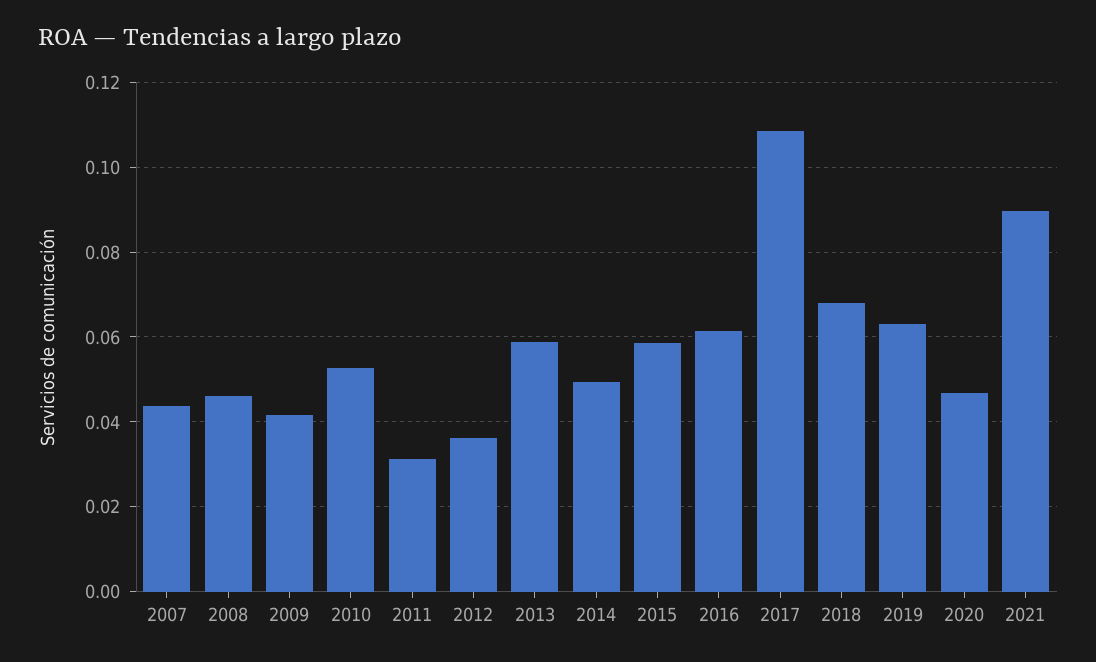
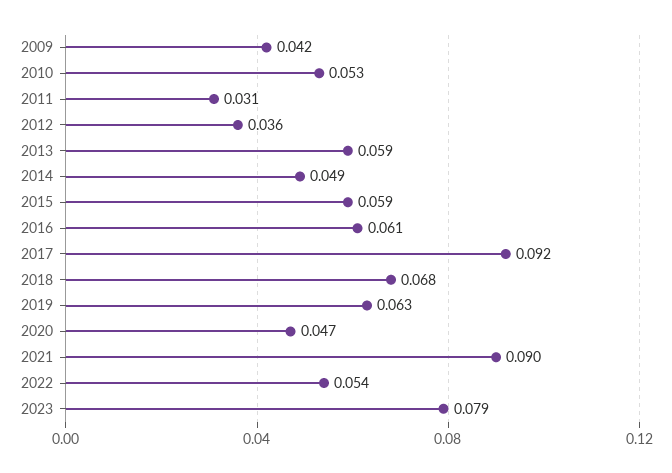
2007: 0.044 -> none
2008: 0.046 -> none
2017: 0.108 -> 0.092
2022: none -> 0.054
2023: none -> 0.079

